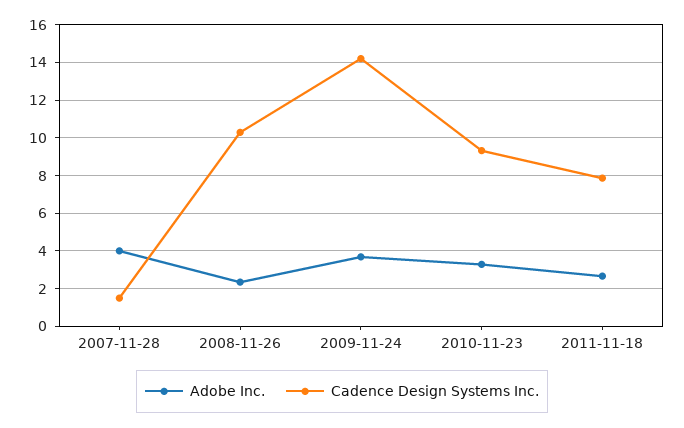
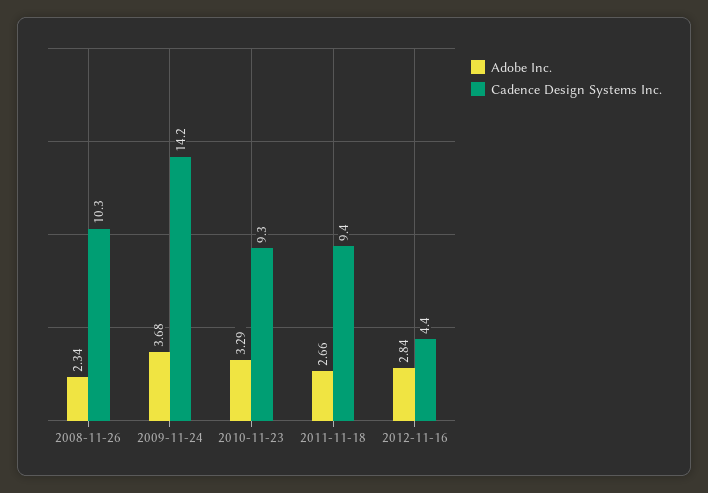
Adobe Inc., 2007-11-28: 4 -> none
Cadence Design Systems Inc., 2007-11-28: 1.5 -> none
Cadence Design Systems Inc., 2011-11-18: 8 -> 9.4
Adobe Inc., 2012-11-16: none -> 2.84
Cadence Design Systems Inc., 2012-11-16: none -> 4.4

